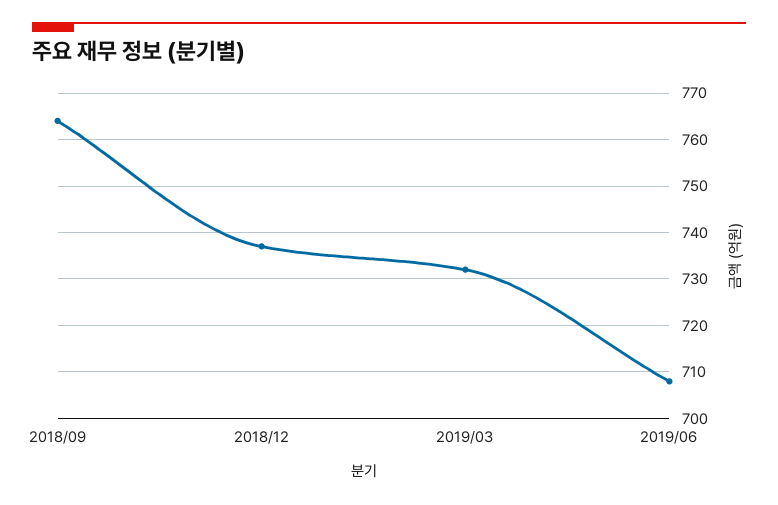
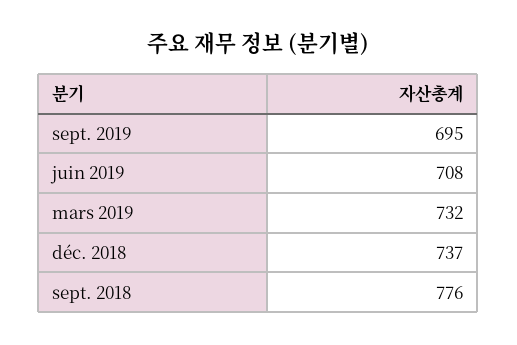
2018/09: 765 -> 776
sept. 2019: none -> 695

